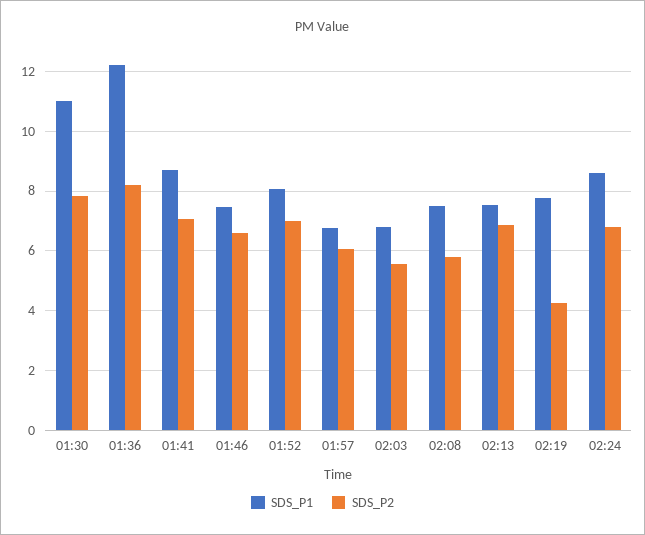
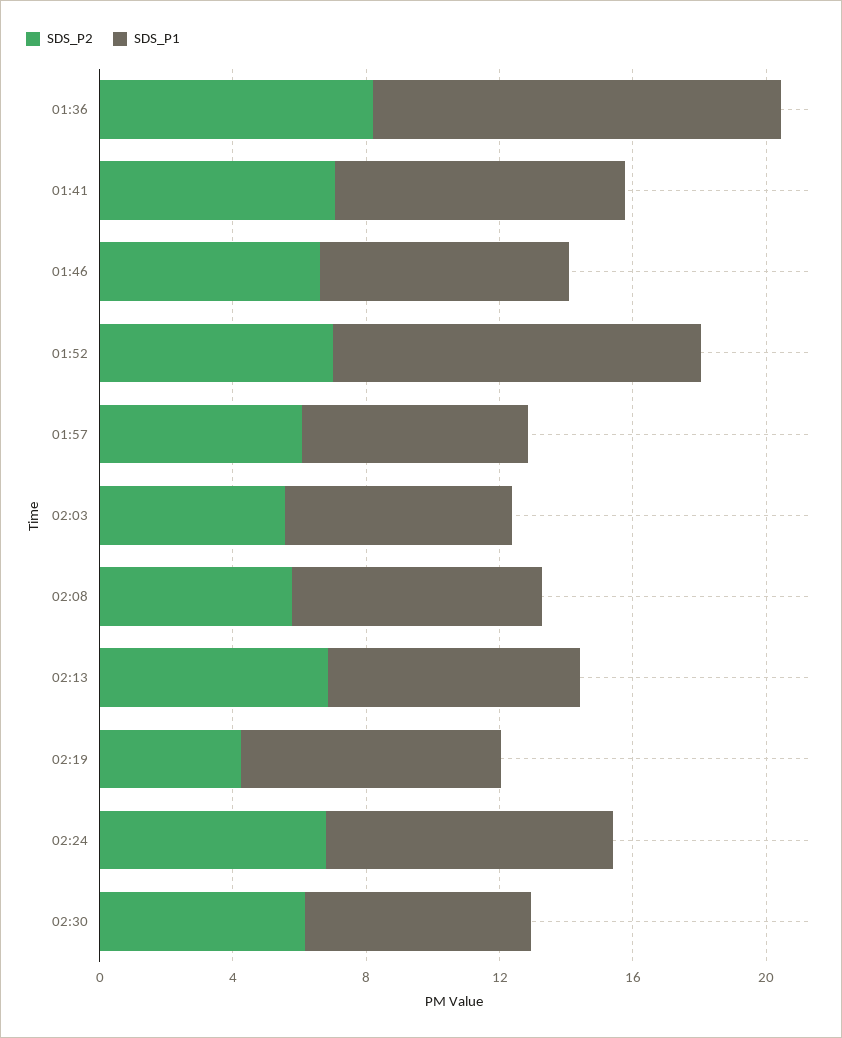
SDS_P1, 01:30: 11 -> none
SDS_P2, 01:30: 7.75 -> none
SDS_P1, 01:52: 8 -> 11
SDS_P2, 02:30: none -> 6
SDS_P1, 02:30: none -> 7

